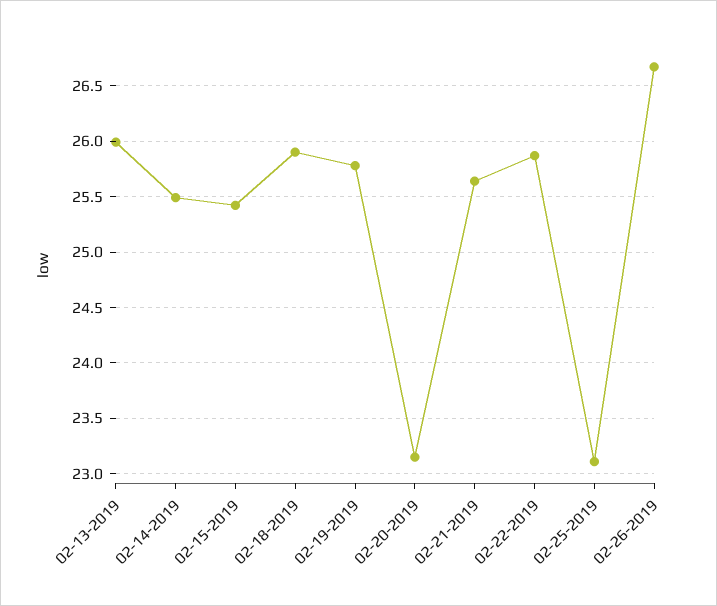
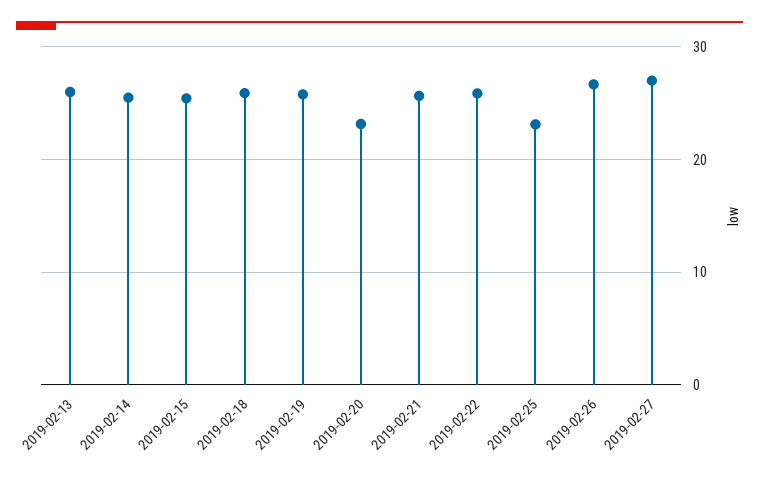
2019-02-27: none -> 27

